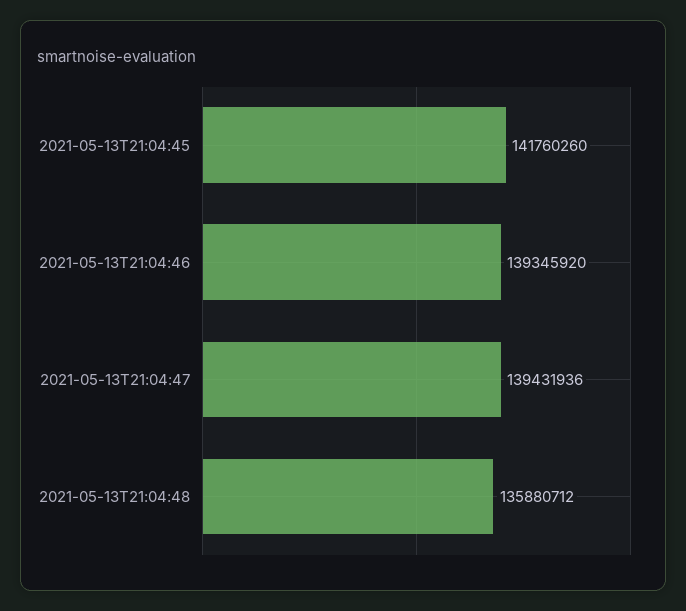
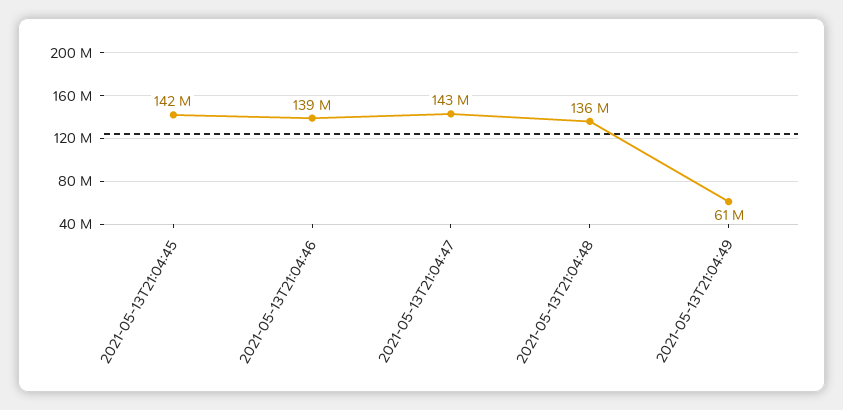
2021-05-13T21:04:47: 139431936 -> 143000000
2021-05-13T21:04:49: none -> 61000000

